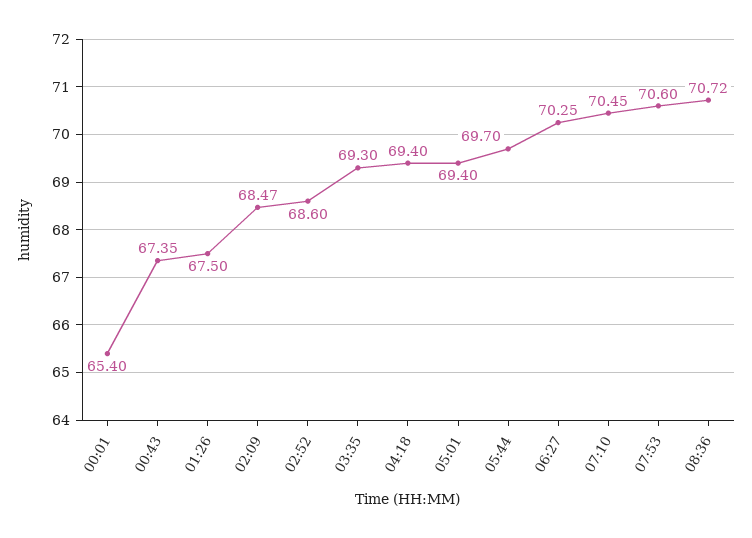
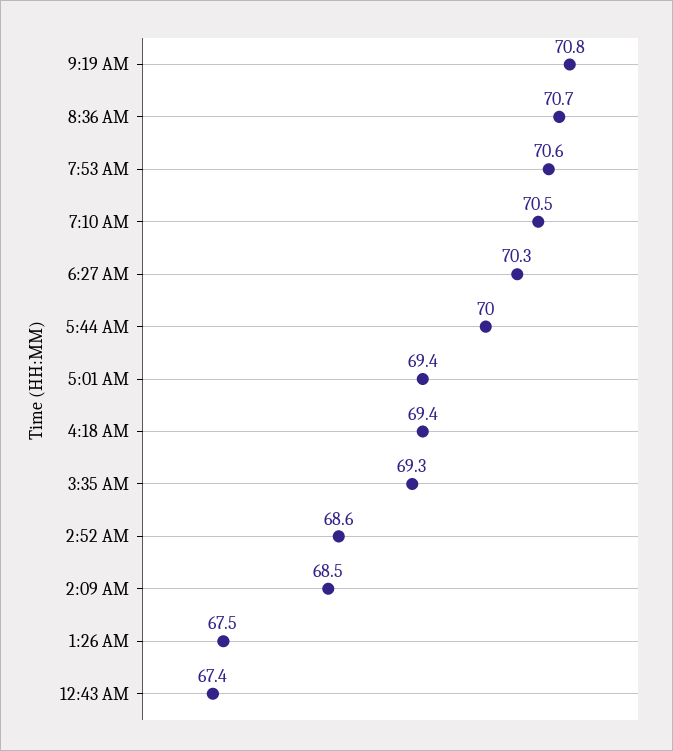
00:01: 65.4 -> none
05:44: 69.7 -> 70
9:19 AM: none -> 70.8

